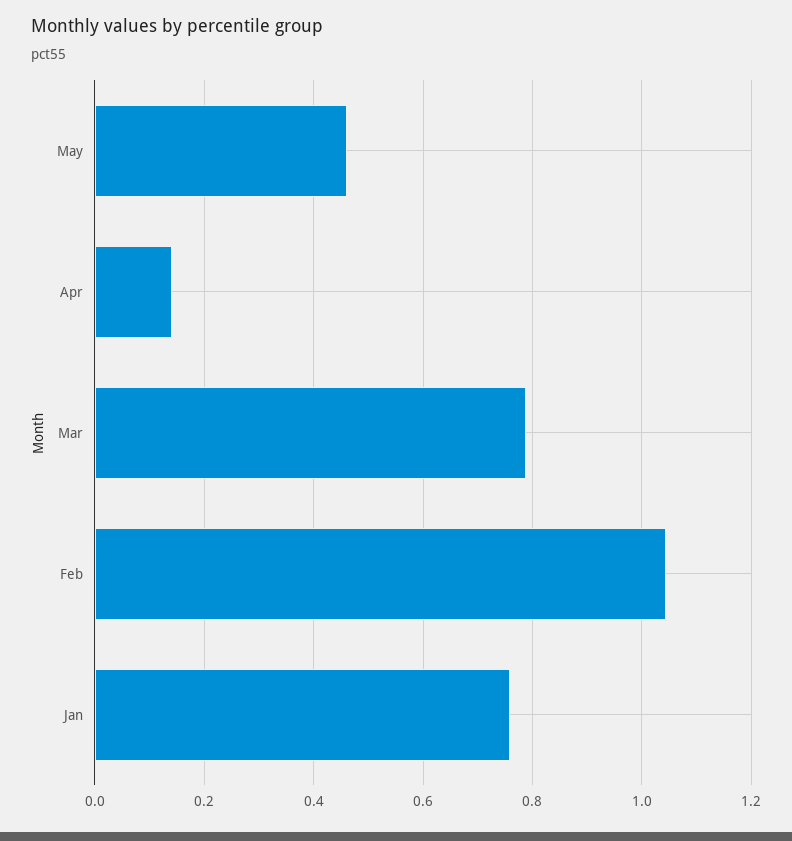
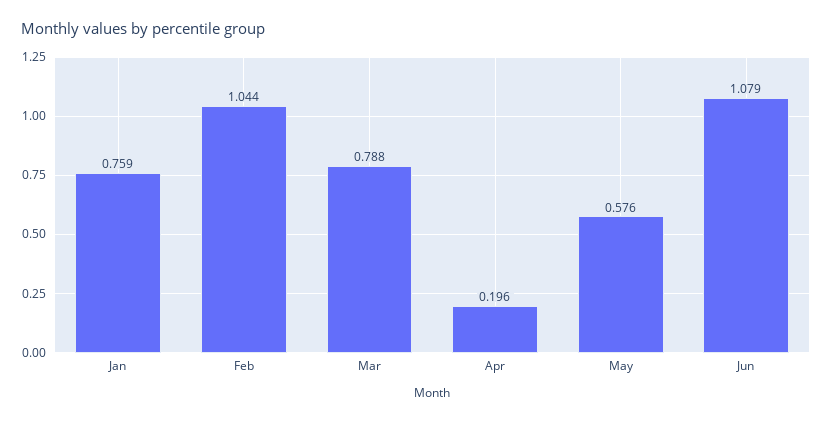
May: 0.46 -> 0.576
Apr: 0.14 -> 0.196
Jun: none -> 1.079

